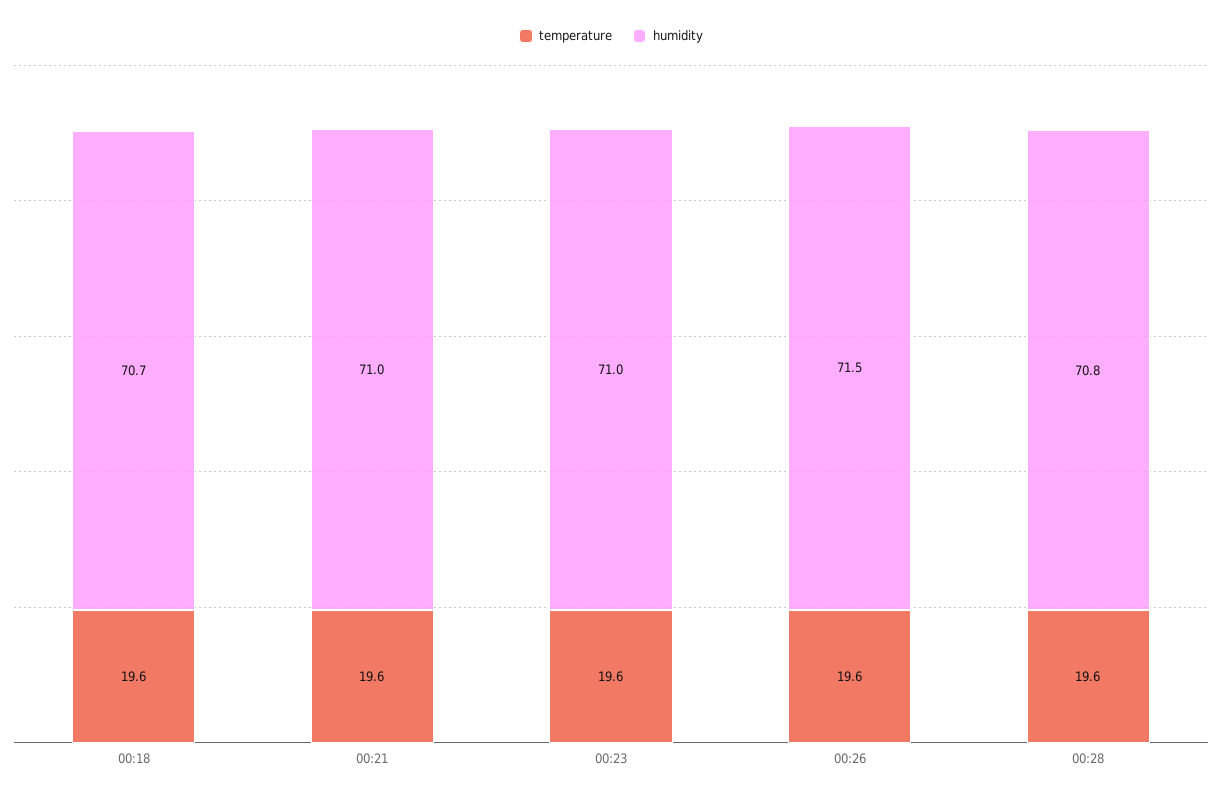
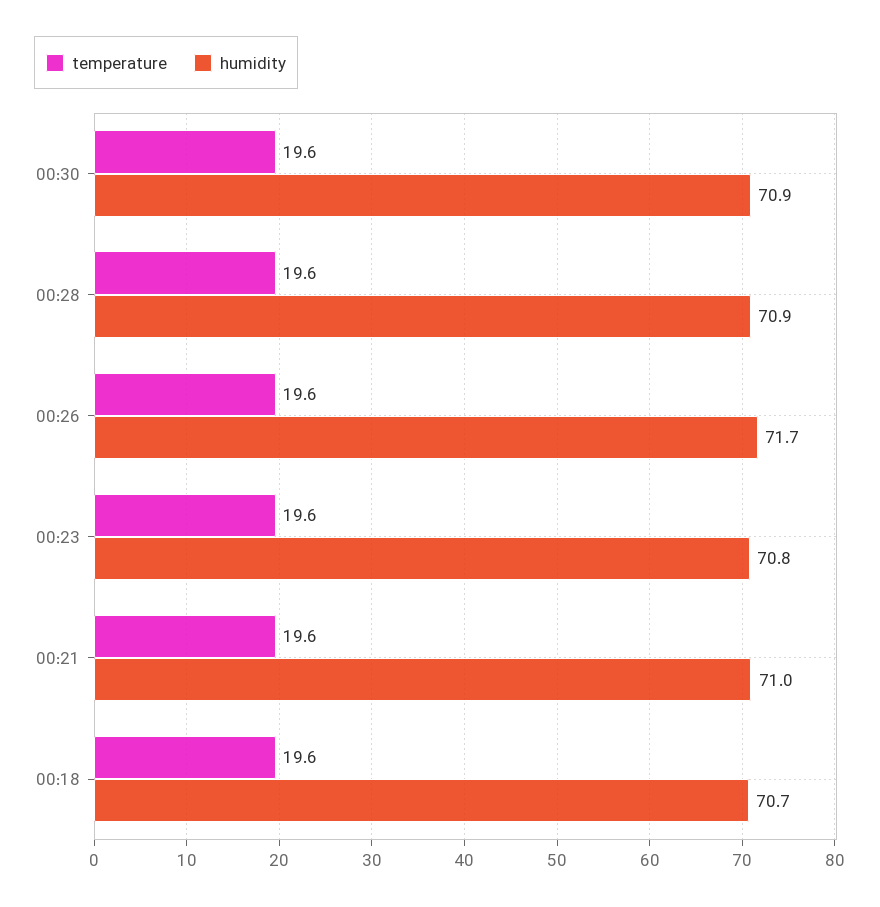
humidity, 00:23: 71 -> 70.8
humidity, 00:26: 71.5 -> 71.7
humidity, 00:28: 70.8 -> 70.9
temperature, 00:30: none -> 19.6
humidity, 00:30: none -> 70.9

